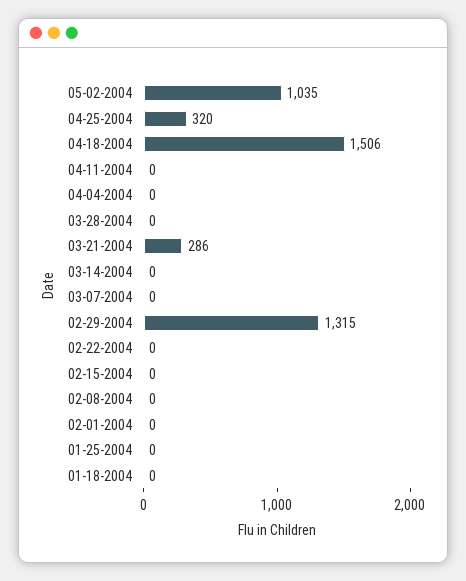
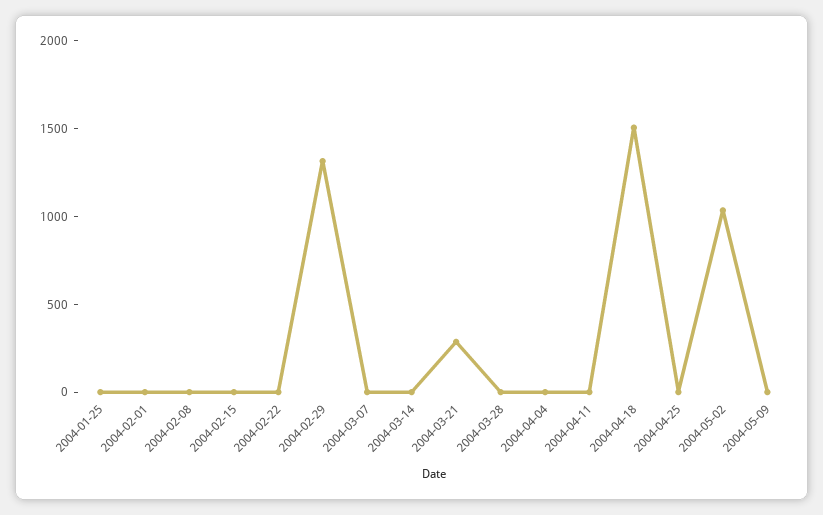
04-25-2004: 320 -> 0
01-18-2004: 0 -> none
2004-05-09: none -> 0

